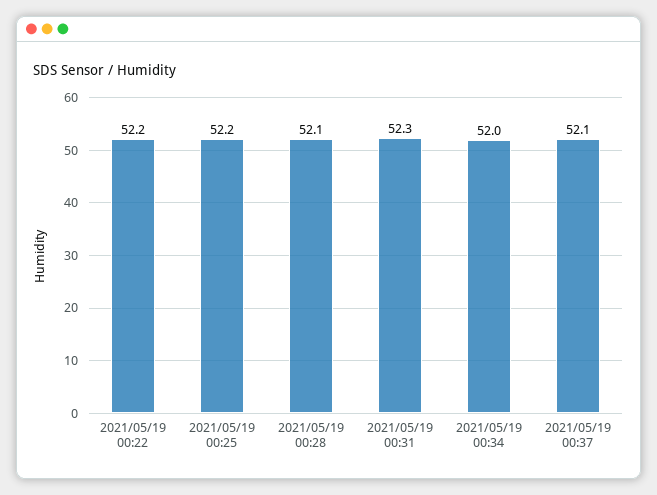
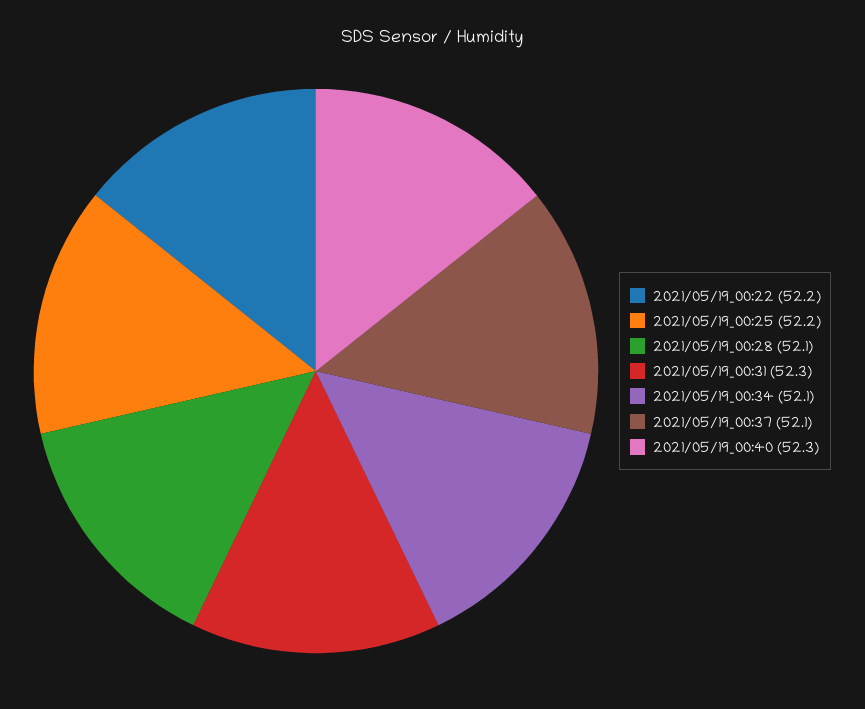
2021/05/19 00:34: 52 -> 52.1
2021/05/19_00:40: none -> 52.3

